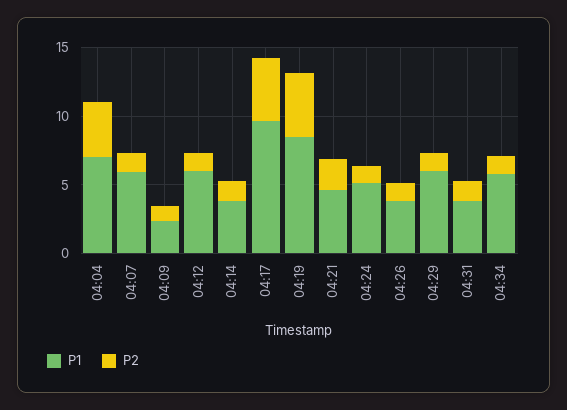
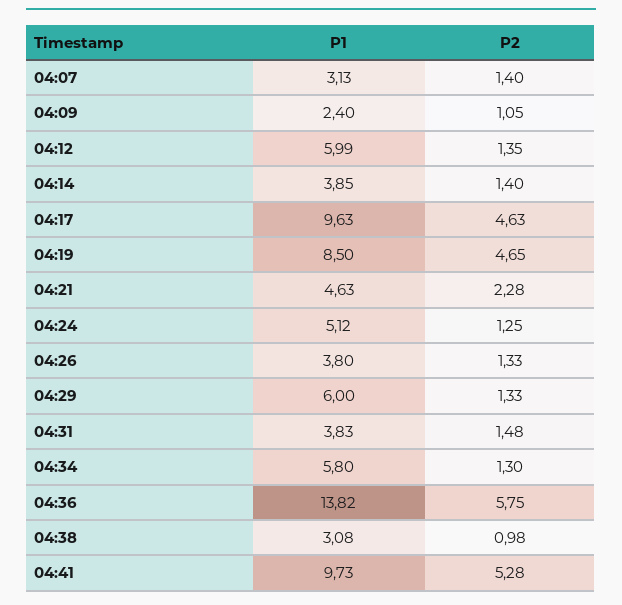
P1, 04:04: 7 -> none
P2, 04:04: 4 -> none
P1, 04:07: 6 -> 3.13
P1, 04:36: none -> 13.82
P2, 04:36: none -> 5.75
P1, 04:38: none -> 3.08
P2, 04:38: none -> 0.98
P1, 04:41: none -> 9.73
P2, 04:41: none -> 5.28

